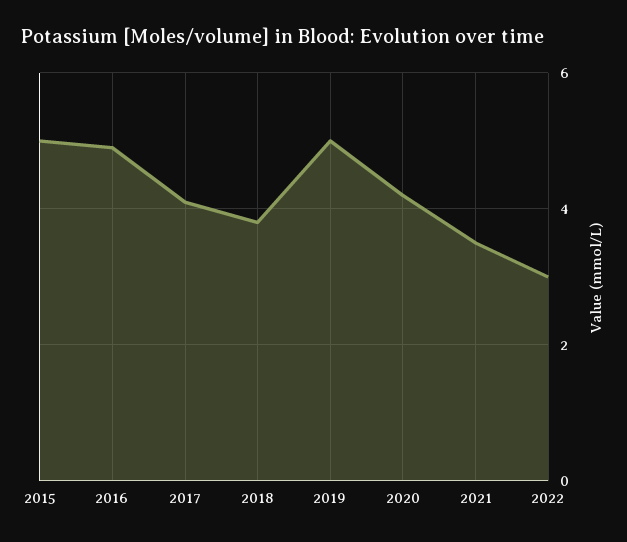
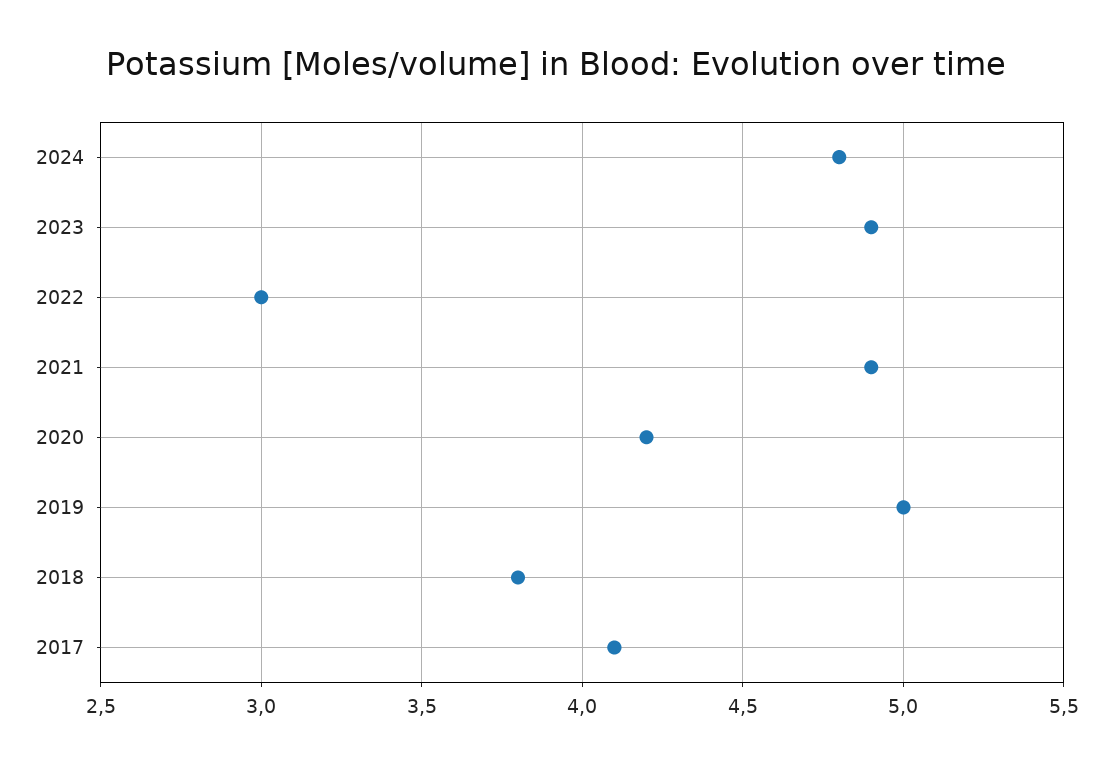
2015: 5 -> none
2016: 5 -> none
2021: 3.5 -> 4.9
2024: none -> 4.8
2023: none -> 4.9

